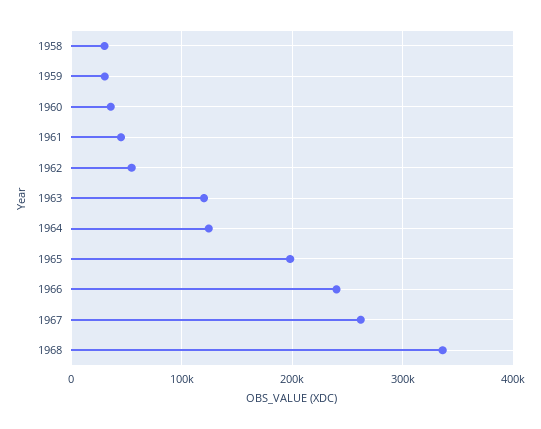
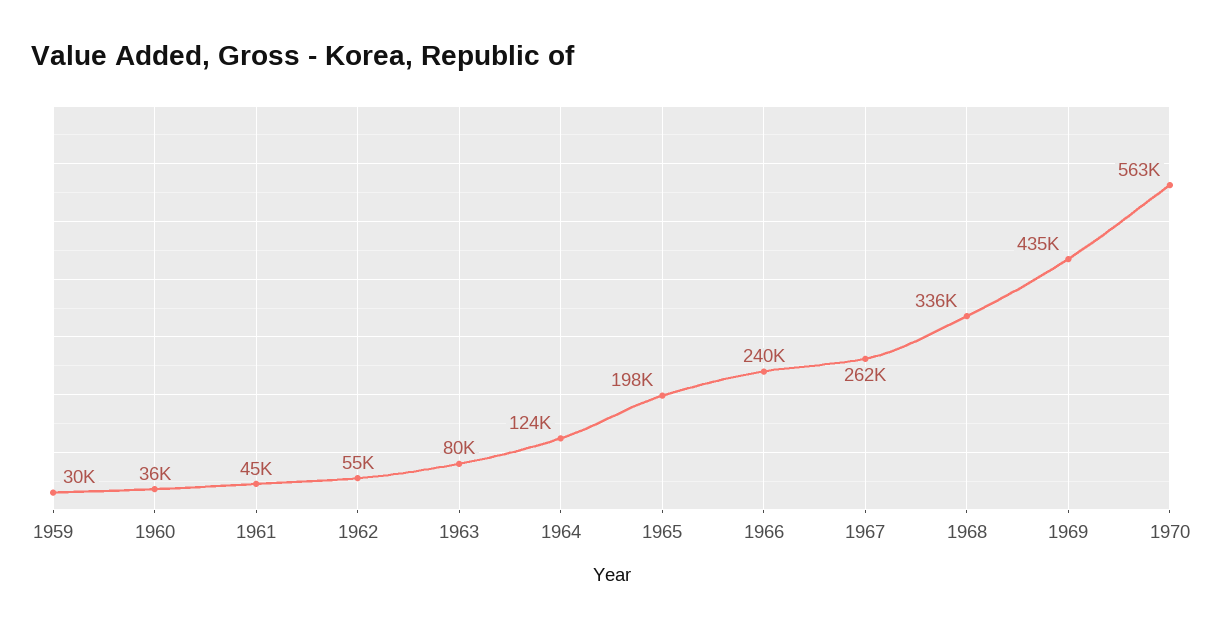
1958: 30000 -> none
1963: 120000 -> 80000
1969: none -> 435000
1970: none -> 563000

